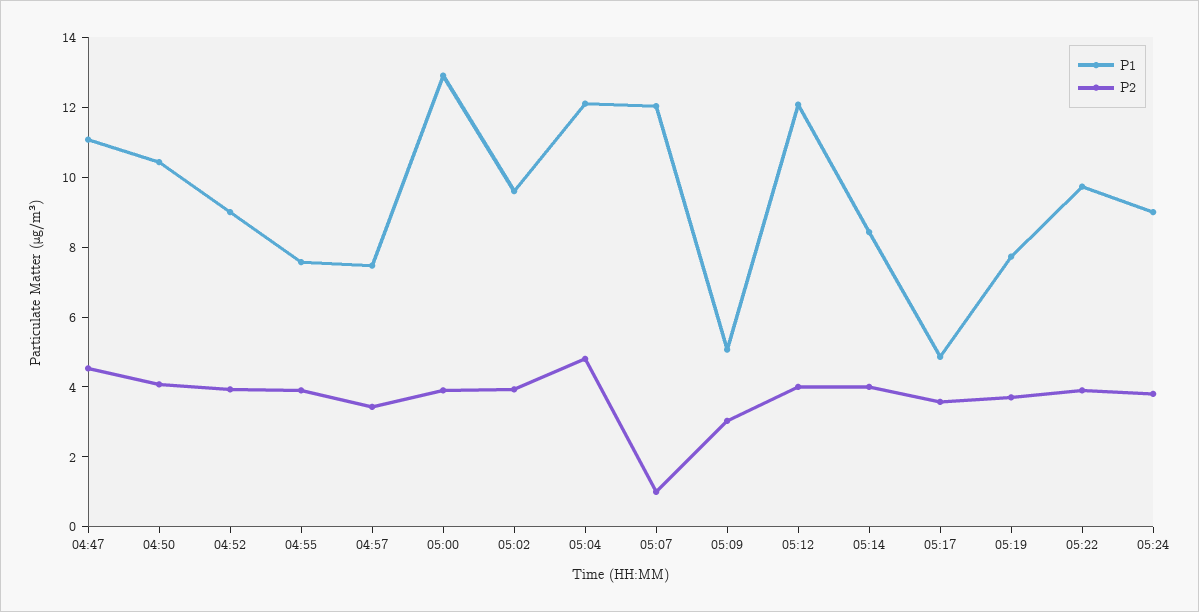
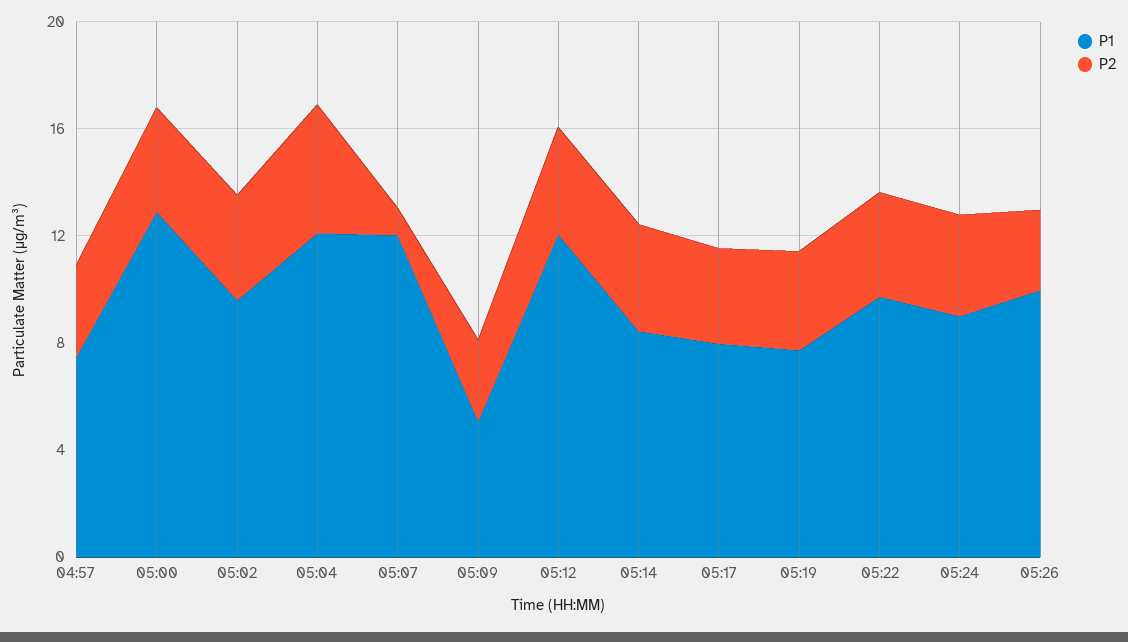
P1, 04:47: 11 -> none
P2, 04:47: 4.5 -> none
P1, 04:50: 10.5 -> none
P2, 04:50: 4 -> none
P1, 04:52: 9 -> none
P2, 04:52: 4 -> none
P1, 04:55: 7.5 -> none
P2, 04:55: 4 -> none
P1, 05:17: 5 -> 8
P1, 05:26: none -> 10
P2, 05:26: none -> 3

